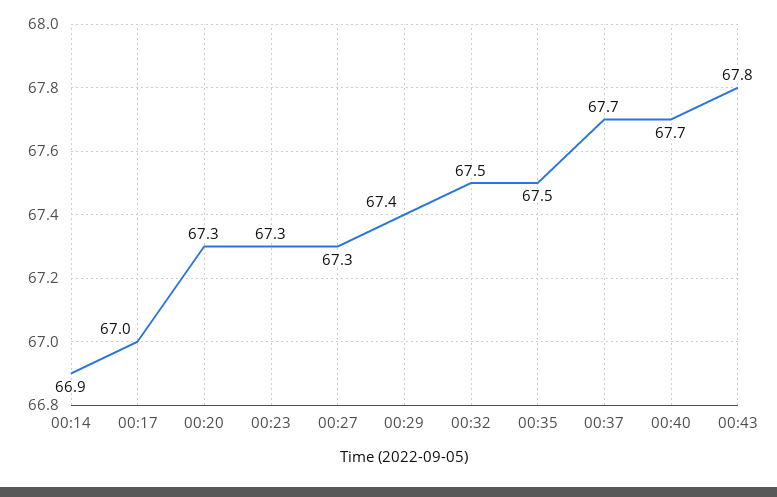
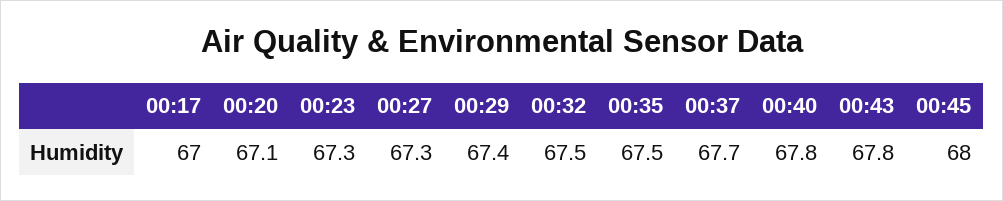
00:14: 66.9 -> none
00:20: 67.3 -> 67.1
00:40: 67.7 -> 67.8
00:45: none -> 68

